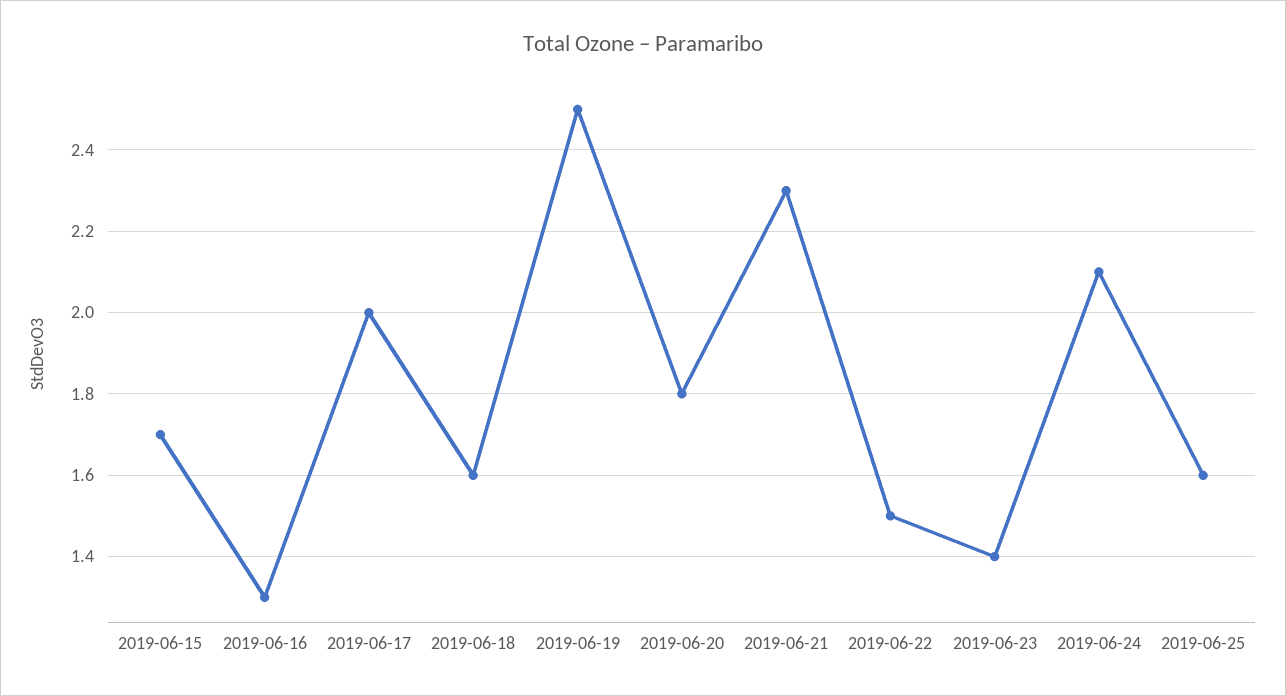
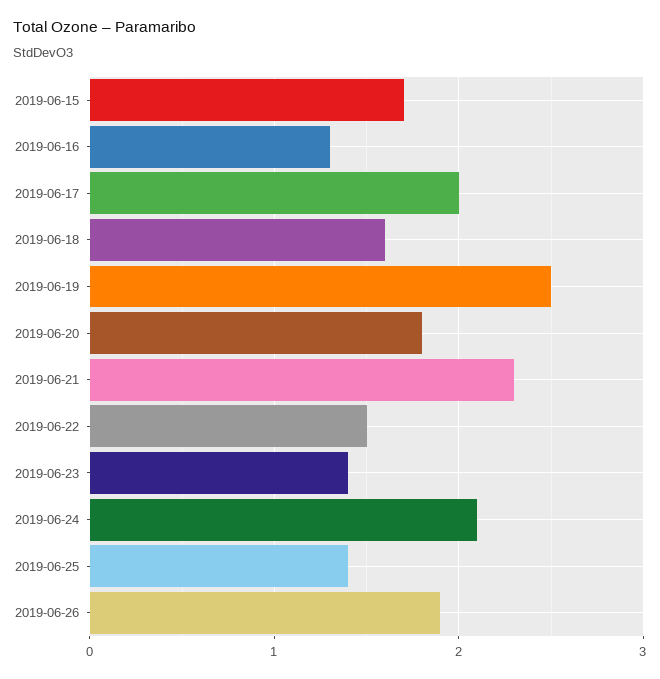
2019-06-25: 1.6 -> 1.4
2019-06-26: none -> 1.9

